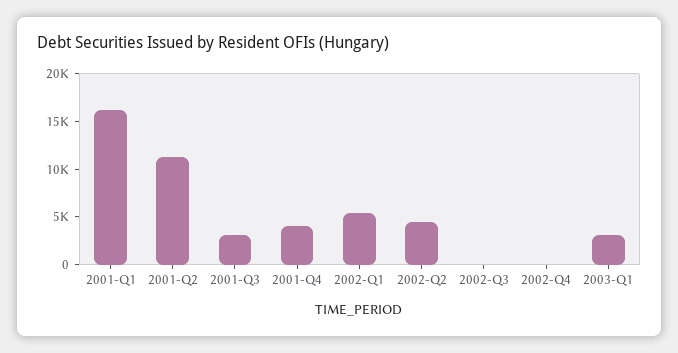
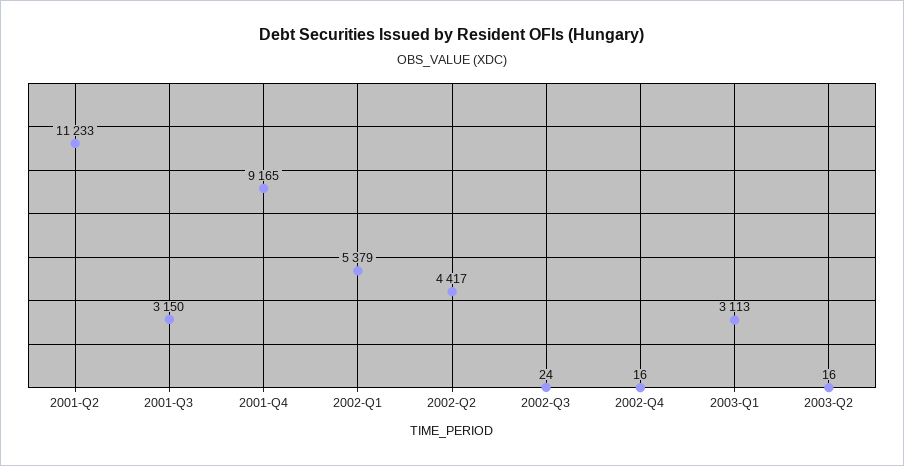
2001-Q1: 16000 -> none
2001-Q4: 4000 -> 9165
2003-Q2: none -> 16

